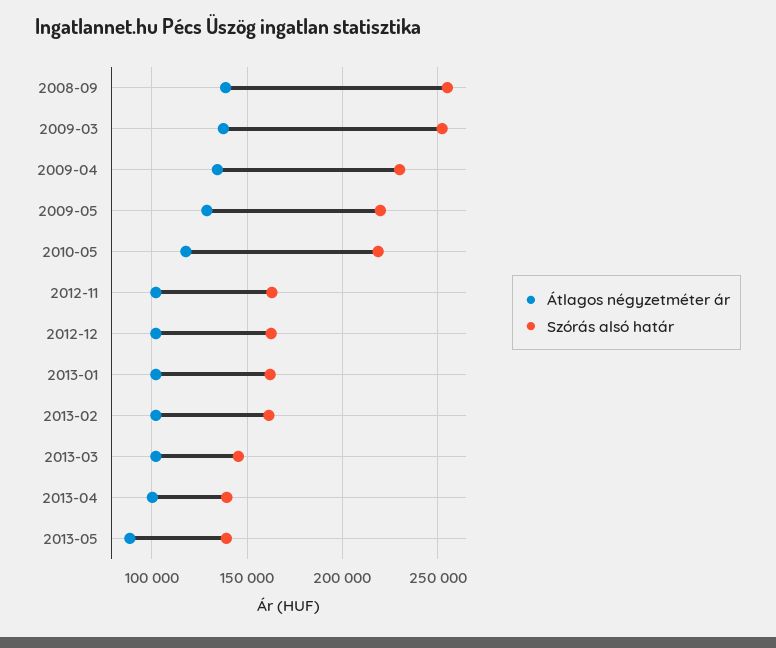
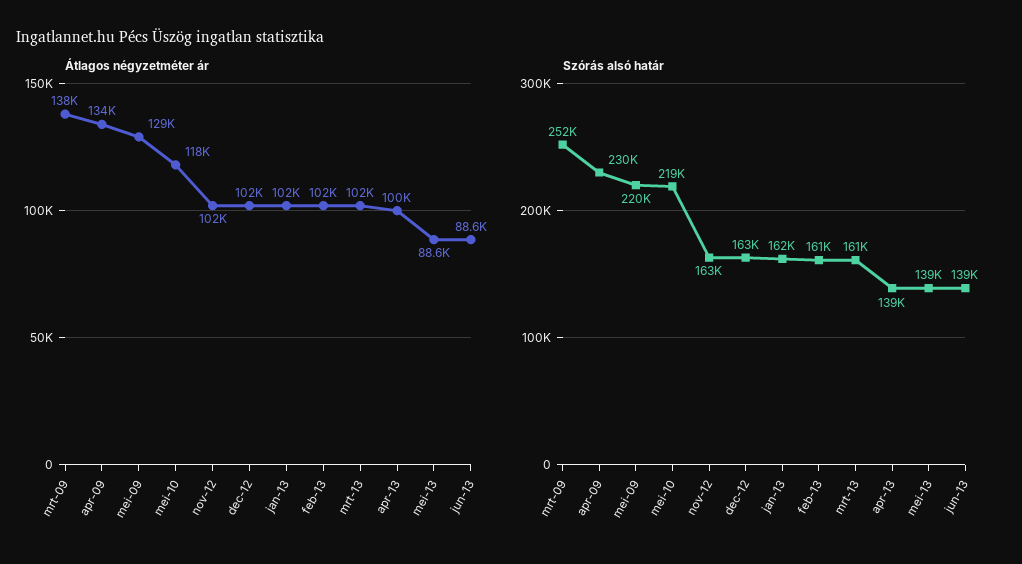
Átlagos négyzetméter ár, 2008-09: 140000 -> none
Szórás alsó határ, 2008-09: 255000 -> none
Szórás alsó határ, 2013-03: 145000 -> 161000
Átlagos négyzetméter ár, jun-13: none -> 88600
Szórás alsó határ, jun-13: none -> 139000

